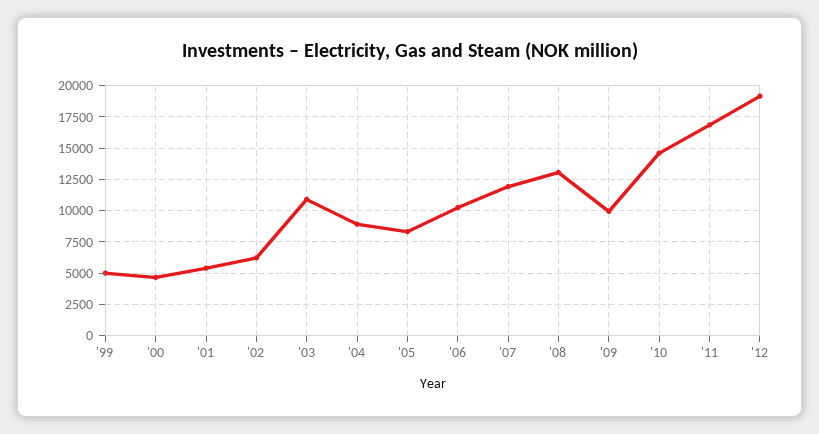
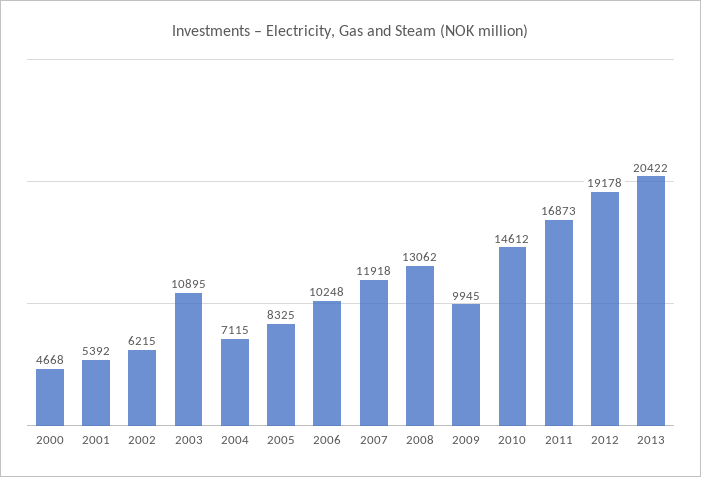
'99: 5000 -> none
'04: 9000 -> 7115
2013: none -> 20422

